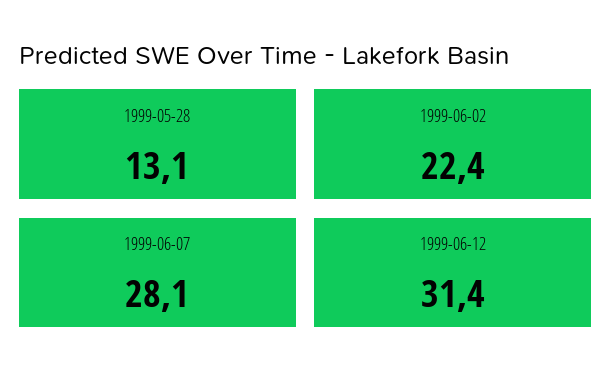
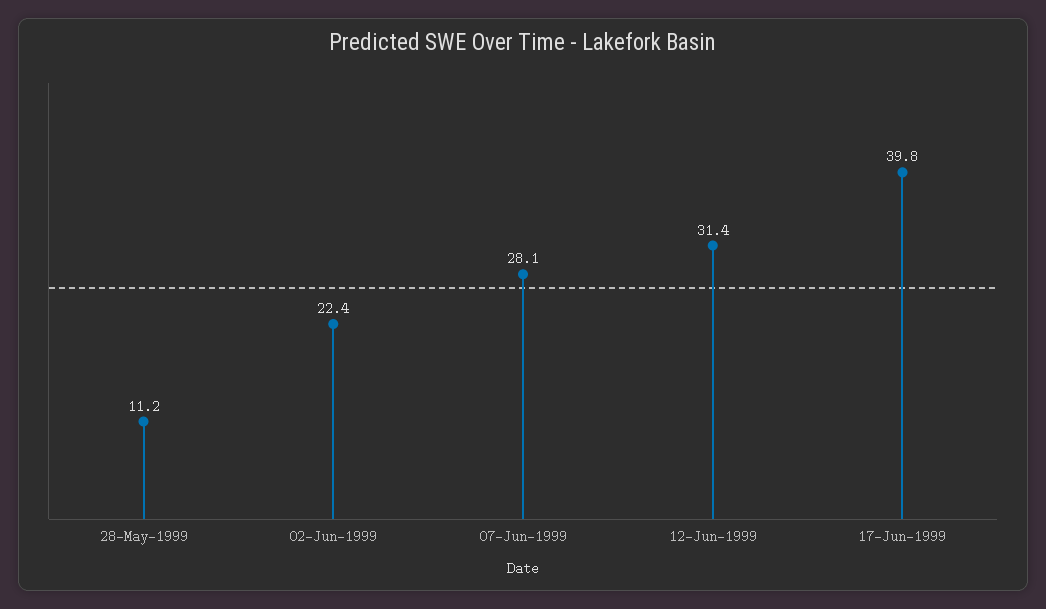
1999-05-28: 13.1 -> 11.2
17-Jun-1999: none -> 39.8

